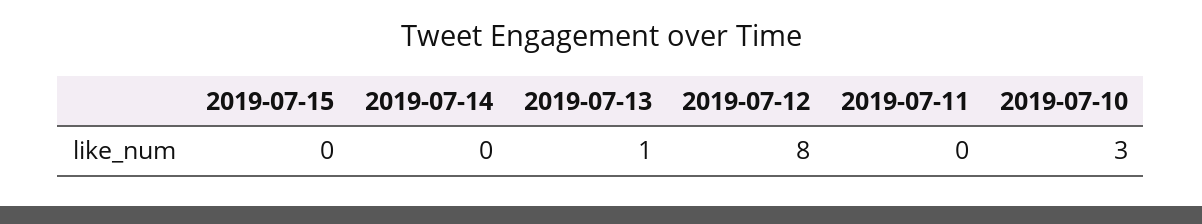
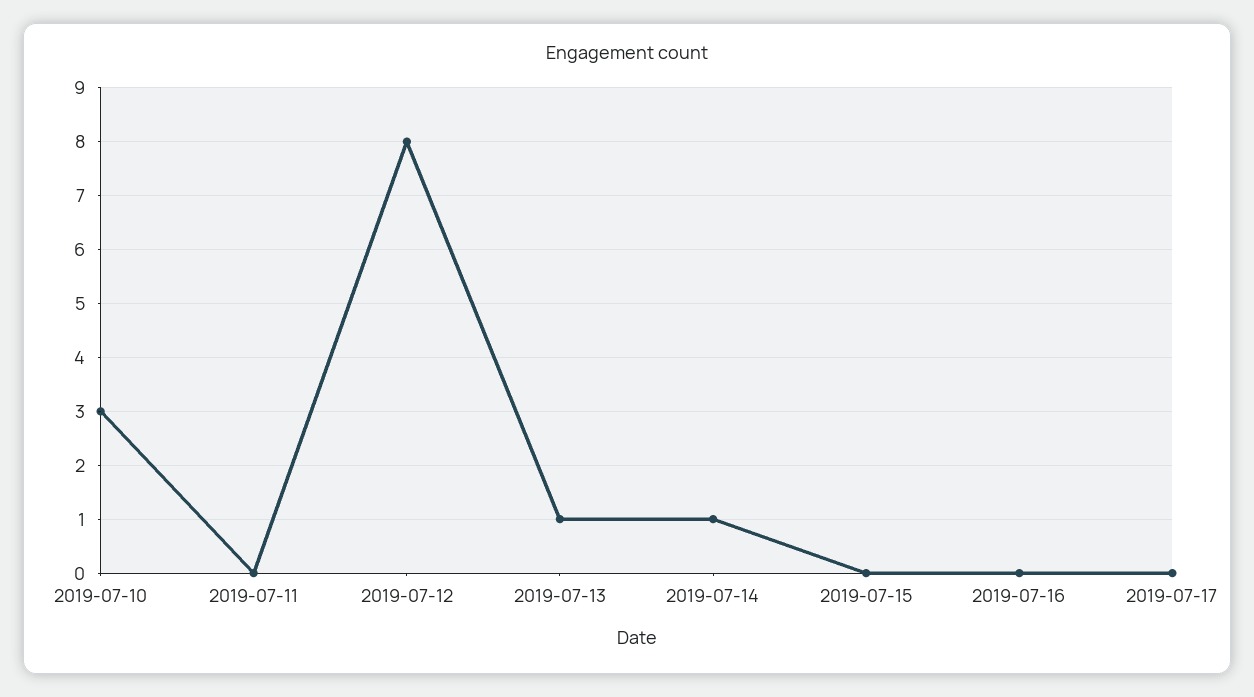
2019-07-14: 0 -> 1
2019-07-16: none -> 0
2019-07-17: none -> 0

